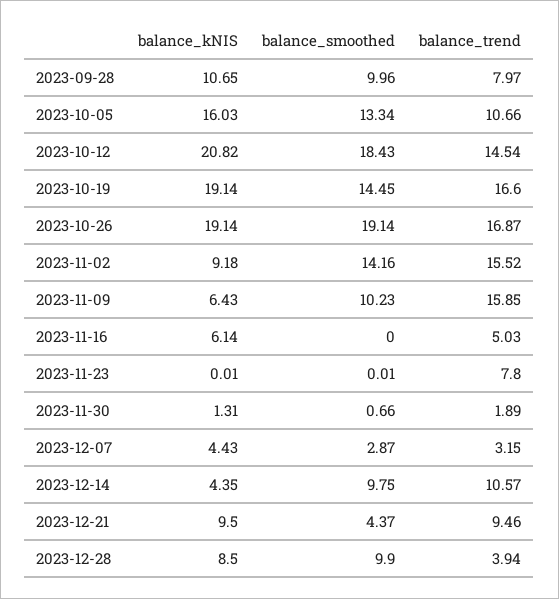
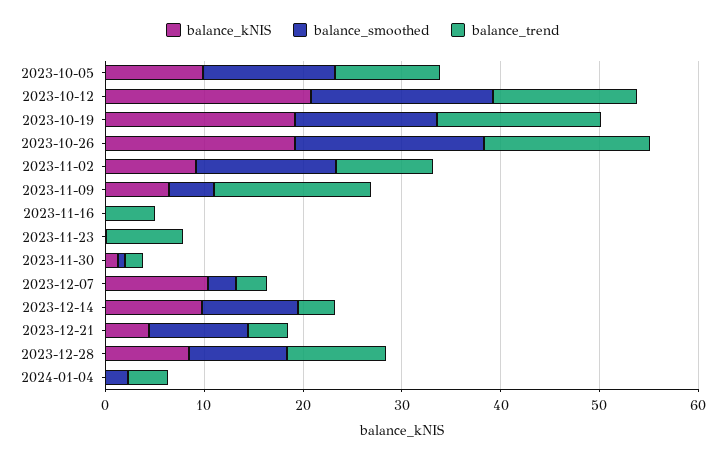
balance_kNIS, 2023-09-28: 10.65 -> none
balance_smoothed, 2023-09-28: 9.96 -> none
balance_trend, 2023-09-28: 7.97 -> none
balance_kNIS, 2023-10-05: 16.03 -> 10
balance_trend, 2023-11-02: 15.52 -> 10
balance_smoothed, 2023-11-09: 10.23 -> 4
balance_kNIS, 2023-11-16: 6.14 -> 0
balance_kNIS, 2023-12-07: 4.43 -> 10
balance_kNIS, 2023-12-14: 4.35 -> 10
balance_trend, 2023-12-14: 10.57 -> 4
balance_kNIS, 2023-12-21: 9.5 -> 4
balance_smoothed, 2023-12-21: 4.37 -> 10
balance_trend, 2023-12-21: 9.46 -> 4
balance_trend, 2023-12-28: 3.94 -> 10
balance_kNIS, 2024-01-04: none -> 0
balance_smoothed, 2024-01-04: none -> 2
balance_trend, 2024-01-04: none -> 4

